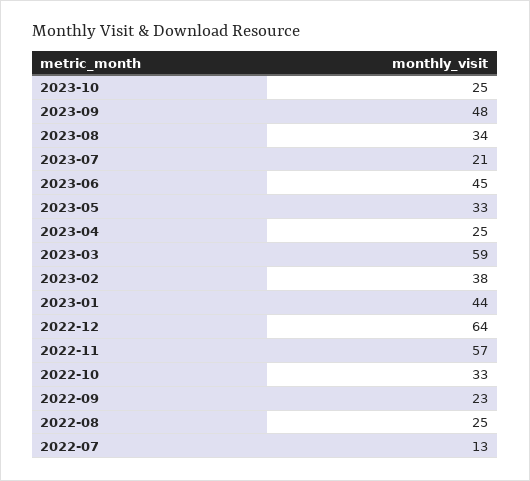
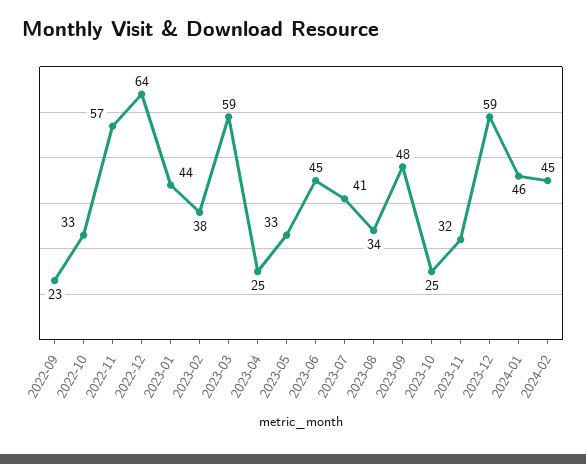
2023-07: 21 -> 41
2022-08: 25 -> none
2022-07: 13 -> none
2023-11: none -> 32
2023-12: none -> 59
2024-01: none -> 46
2024-02: none -> 45

